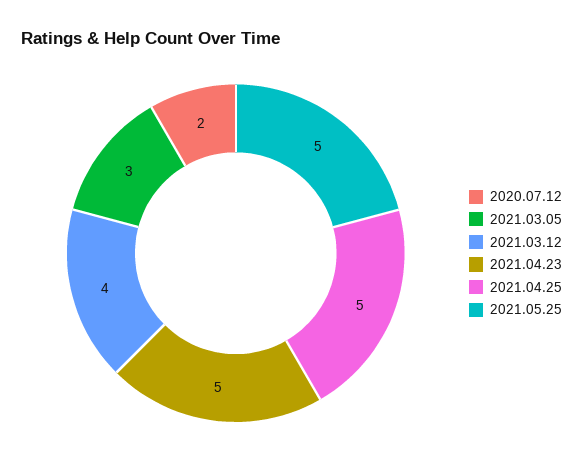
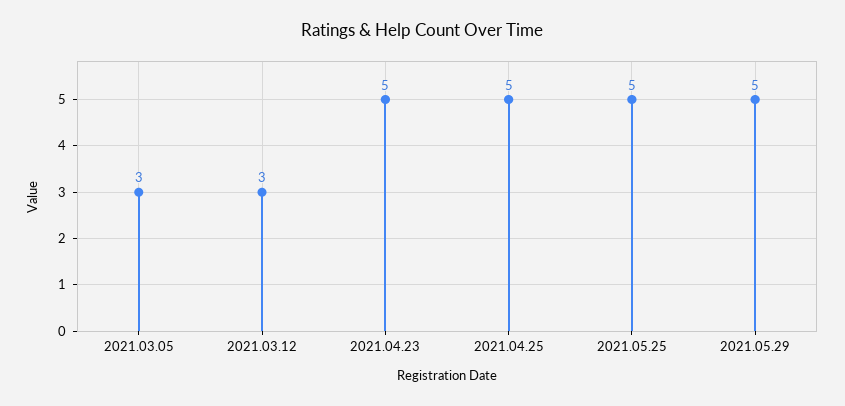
2020.07.12: 2 -> none
2021.03.12: 4 -> 3
2021.05.29: none -> 5

